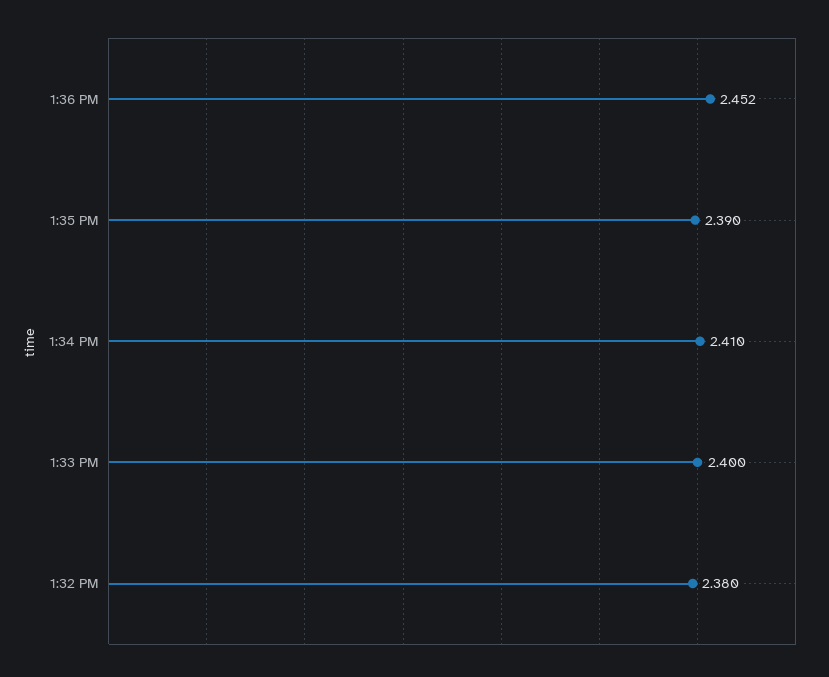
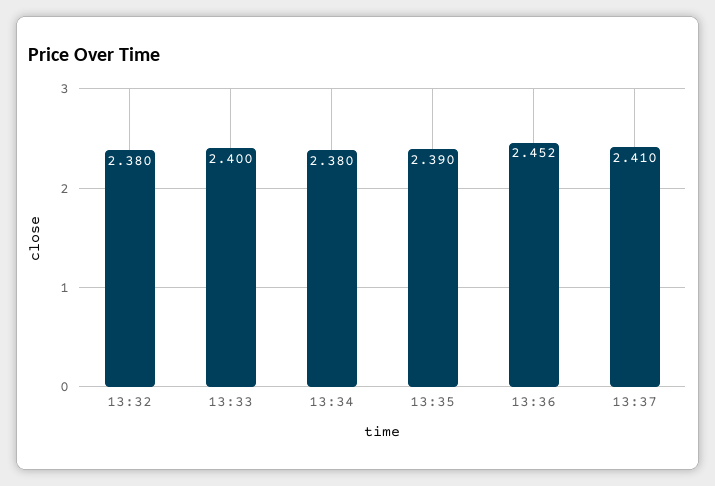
1:34 PM: 2.41 -> 2.38
13:37: none -> 2.41

